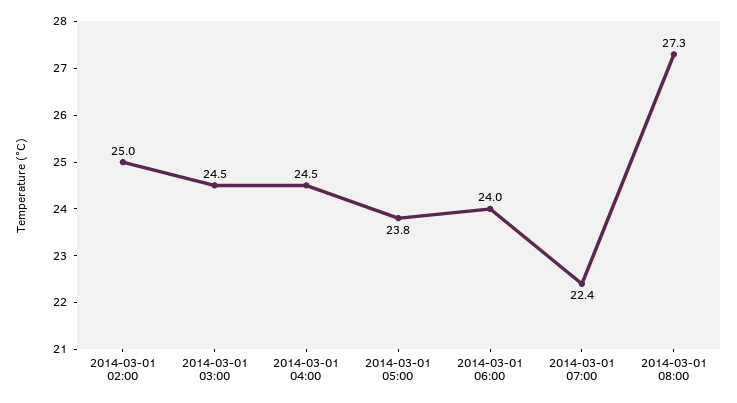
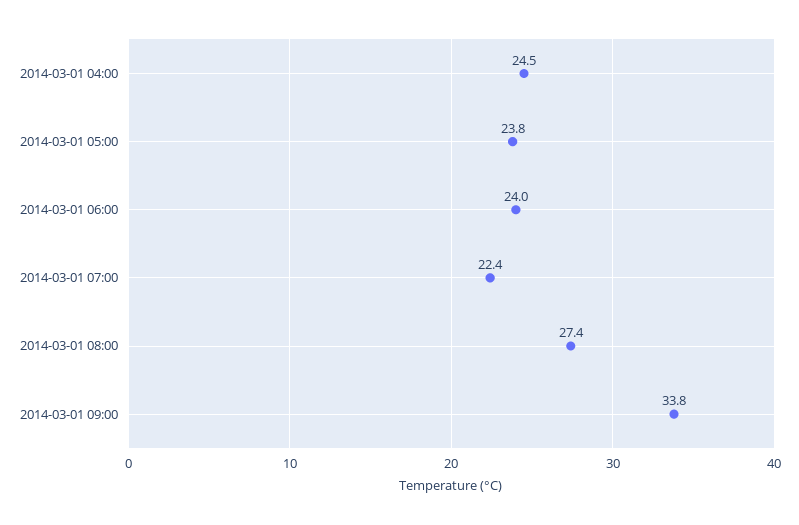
2014-03-01 02:00: 25 -> none
2014-03-01 03:00: 24.5 -> none
2014-03-01 08:00: 27.3 -> 27.4
2014-03-01 09:00: none -> 33.8

